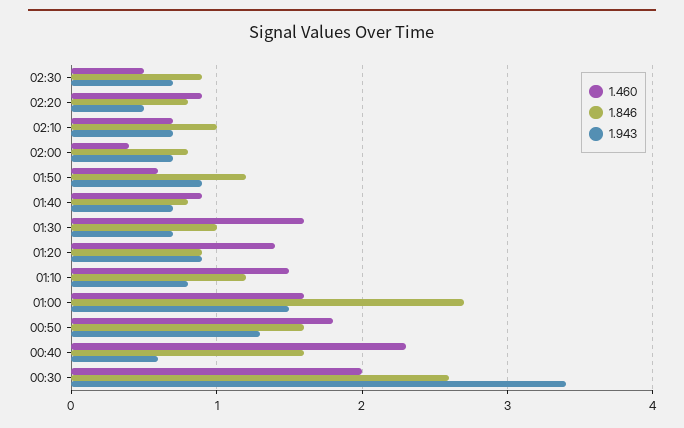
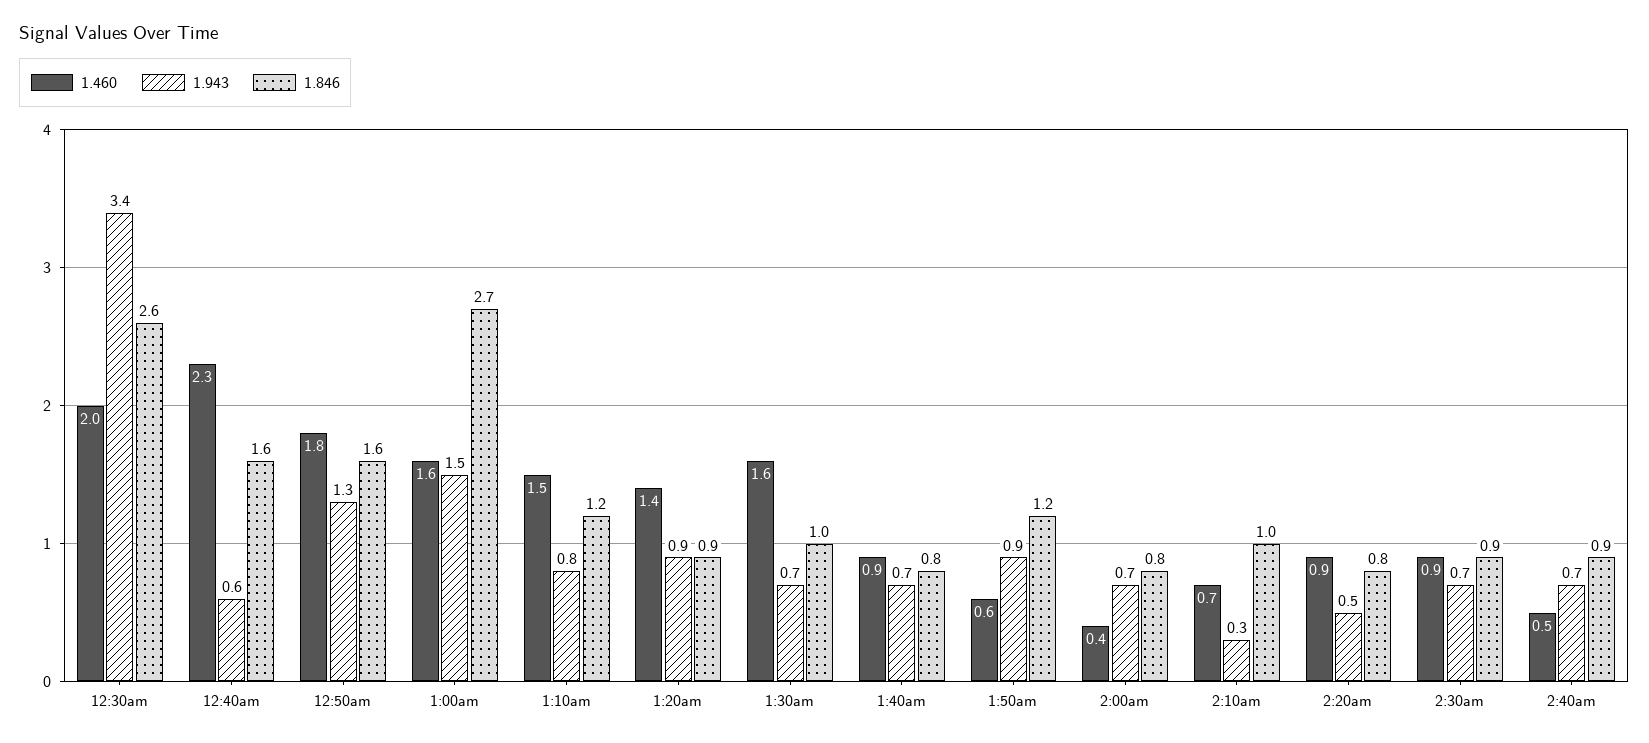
1.460, 02:30: 0.5 -> 0.9
1.943, 02:10: 0.7 -> 0.3
1.460, 2:40am: none -> 0.5
1.943, 2:40am: none -> 0.7
1.846, 2:40am: none -> 0.9

